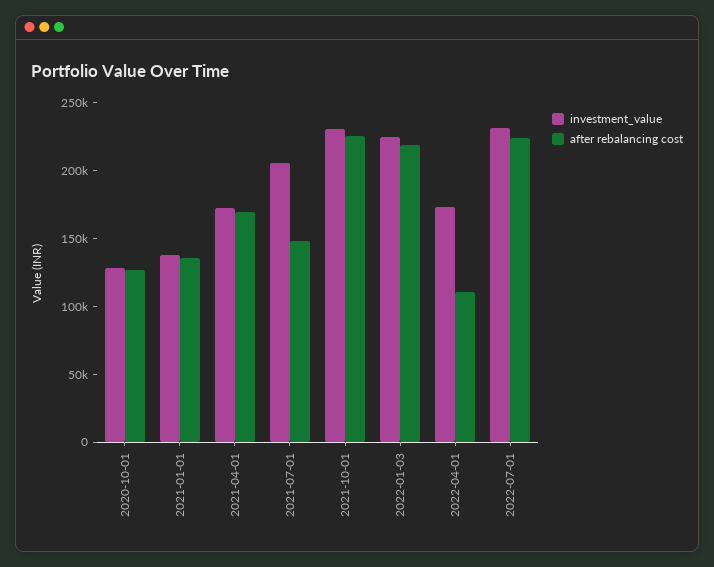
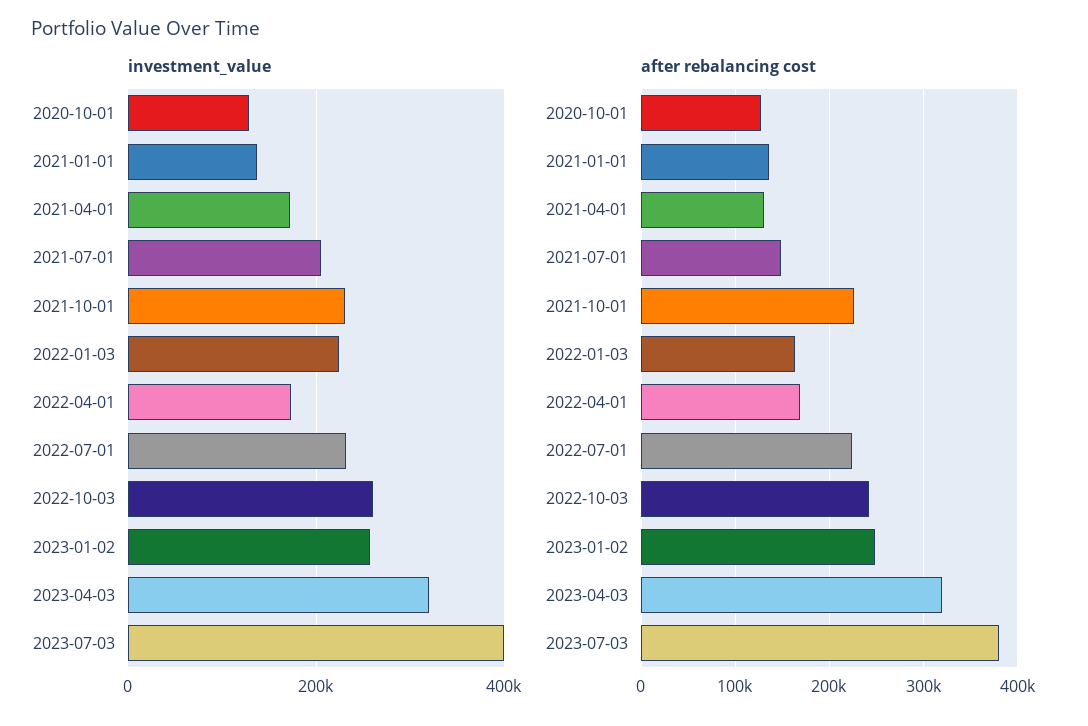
after rebalancing cost, 2021-04-01: 170000 -> 130000
after rebalancing cost, 2022-01-03: 220000 -> 160000
after rebalancing cost, 2022-04-01: 110000 -> 170000
investment_value, 2022-10-03: none -> 260000
investment_value, 2023-01-02: none -> 260000
investment_value, 2023-04-03: none -> 320000
investment_value, 2023-07-03: none -> 400000
after rebalancing cost, 2022-10-03: none -> 240000
after rebalancing cost, 2023-01-02: none -> 250000
after rebalancing cost, 2023-04-03: none -> 320000
after rebalancing cost, 2023-07-03: none -> 380000

